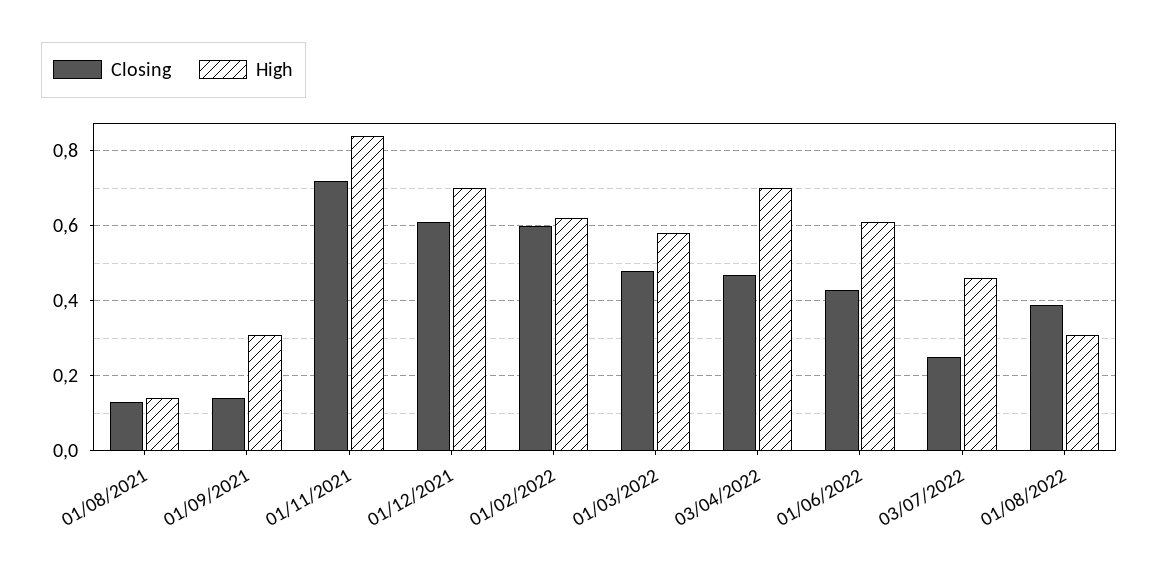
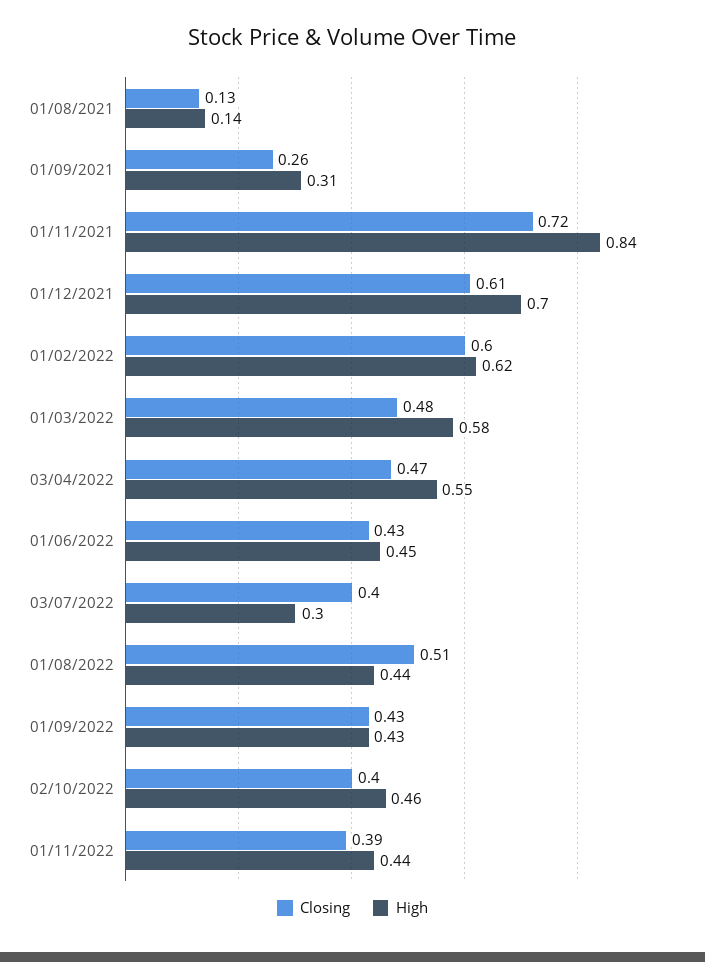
Closing, 01/09/2021: 0.15 -> 0.26
High, 03/04/2022: 0.7 -> 0.55
High, 01/06/2022: 0.6 -> 0.45
Closing, 03/07/2022: 0.25 -> 0.4
High, 03/07/2022: 0.45 -> 0.3
Closing, 01/08/2022: 0.4 -> 0.51
High, 01/08/2022: 0.3 -> 0.44
Closing, 01/09/2022: none -> 0.43
High, 01/09/2022: none -> 0.43
Closing, 02/10/2022: none -> 0.4
High, 02/10/2022: none -> 0.46
Closing, 01/11/2022: none -> 0.39
High, 01/11/2022: none -> 0.44

